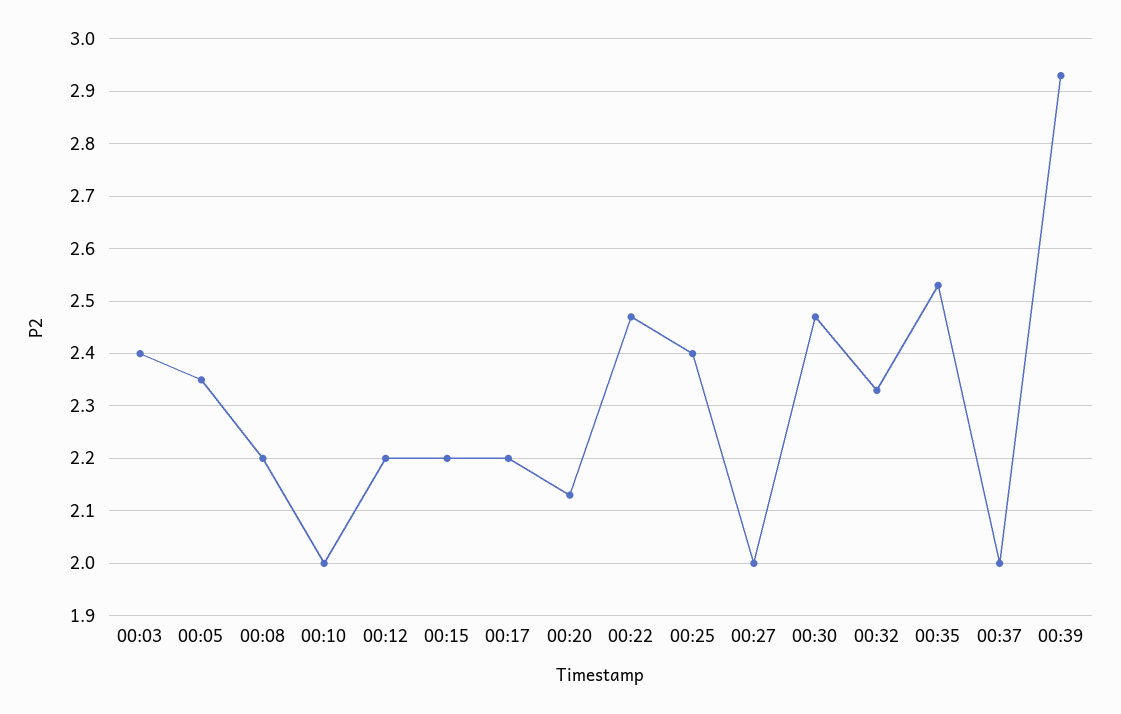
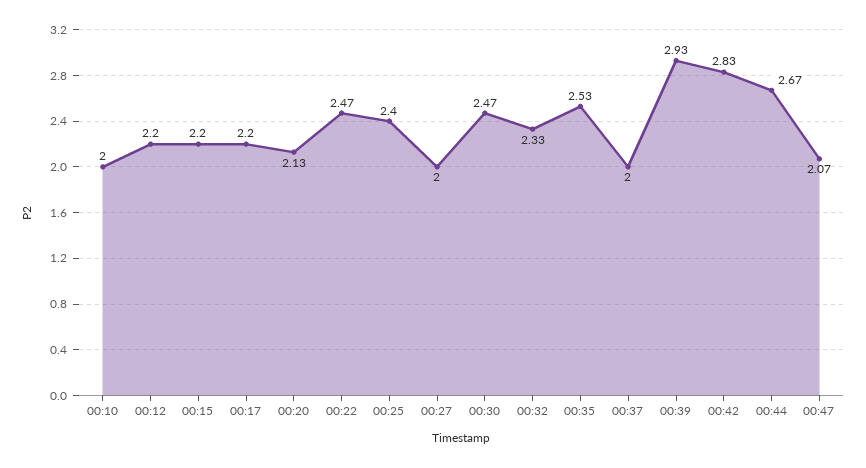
00:03: 2.4 -> none
00:05: 2.35 -> none
00:08: 2.2 -> none
00:42: none -> 2.83
00:44: none -> 2.67
00:47: none -> 2.07

